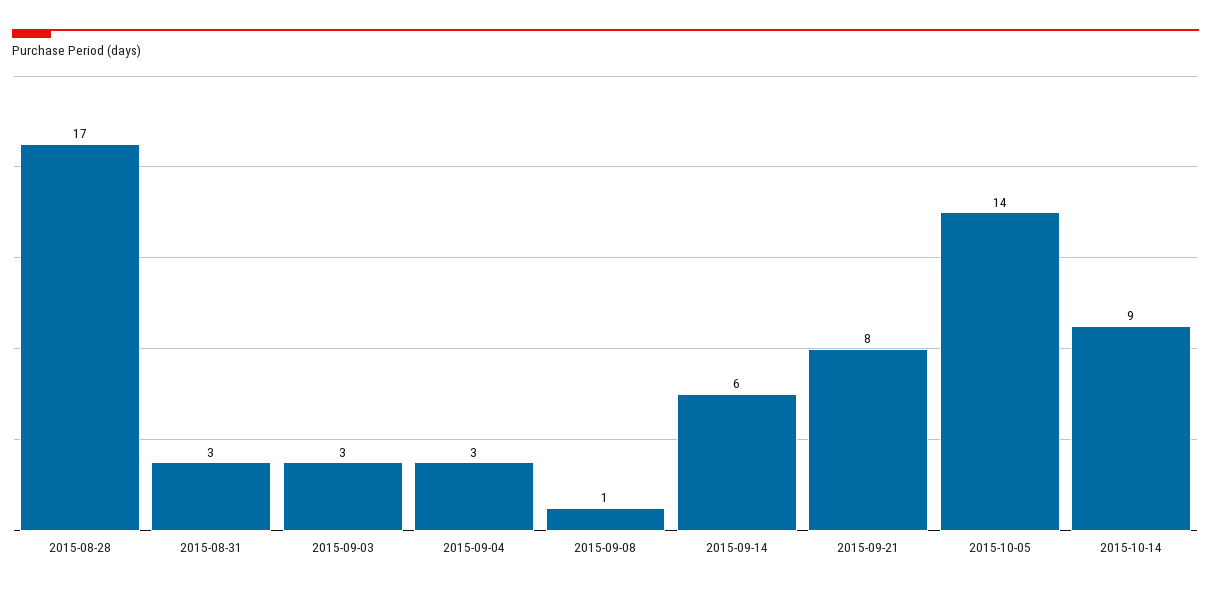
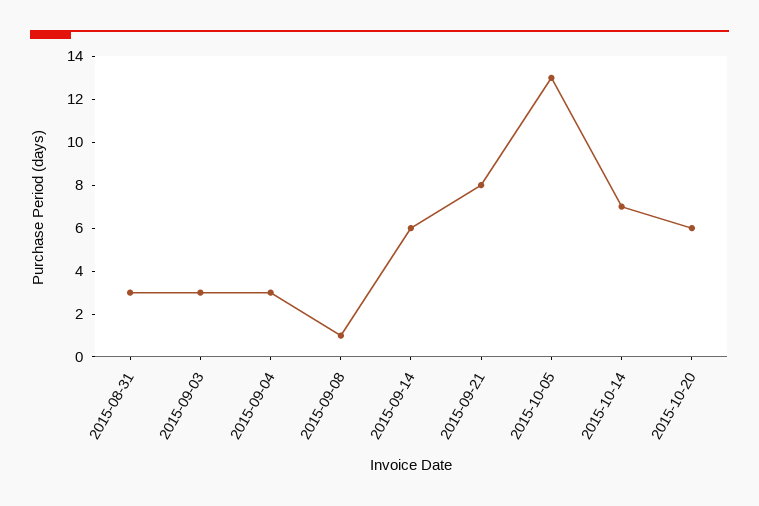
2015-08-28: 17 -> none
2015-10-05: 14 -> 13
2015-10-14: 9 -> 7
2015-10-20: none -> 6

